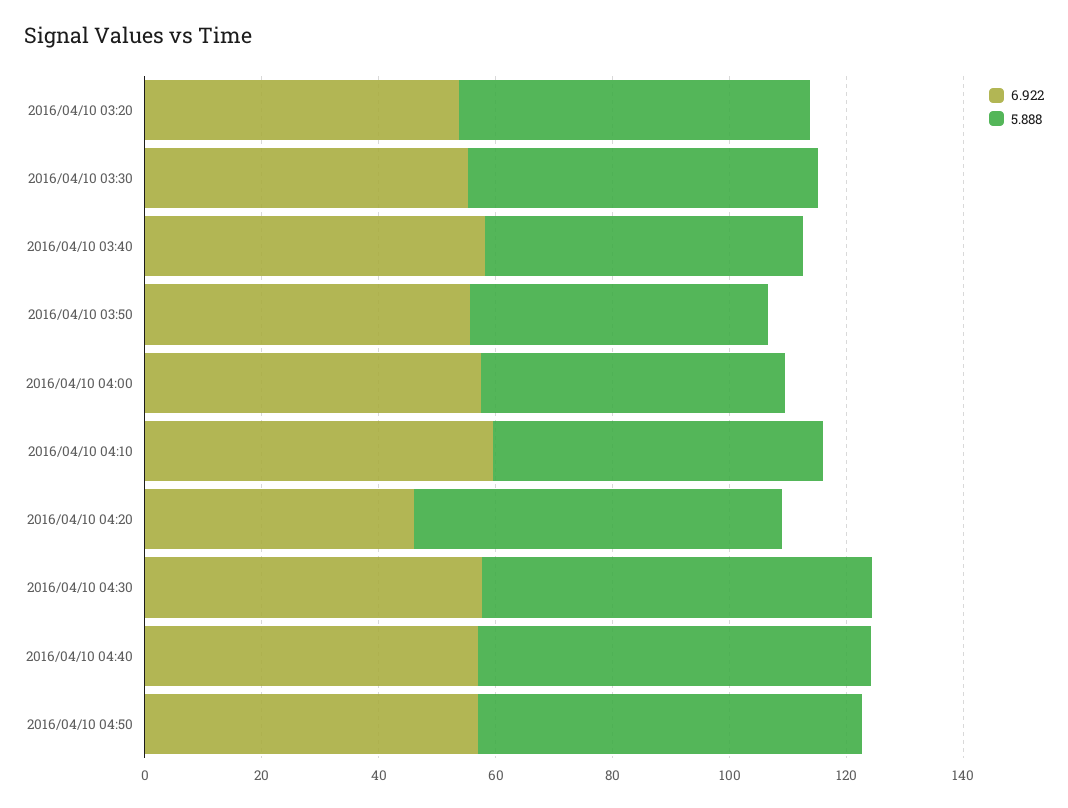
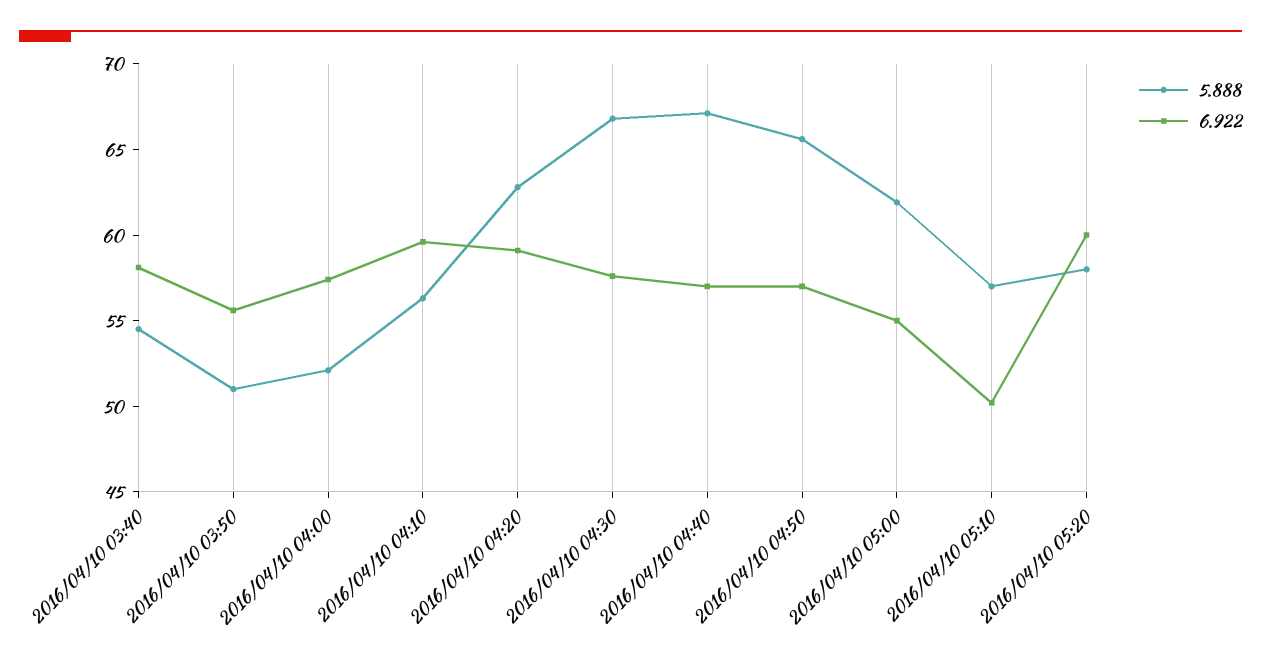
6.922, 2016/04/10 03:20: 55 -> none
5.888, 2016/04/10 03:20: 60 -> none
6.922, 2016/04/10 03:30: 55 -> none
5.888, 2016/04/10 03:30: 60 -> none
6.922, 2016/04/10 04:20: 45 -> 59
5.888, 2016/04/10 05:00: none -> 62
6.922, 2016/04/10 05:00: none -> 55
5.888, 2016/04/10 05:10: none -> 57
6.922, 2016/04/10 05:10: none -> 50
5.888, 2016/04/10 05:20: none -> 58
6.922, 2016/04/10 05:20: none -> 60

